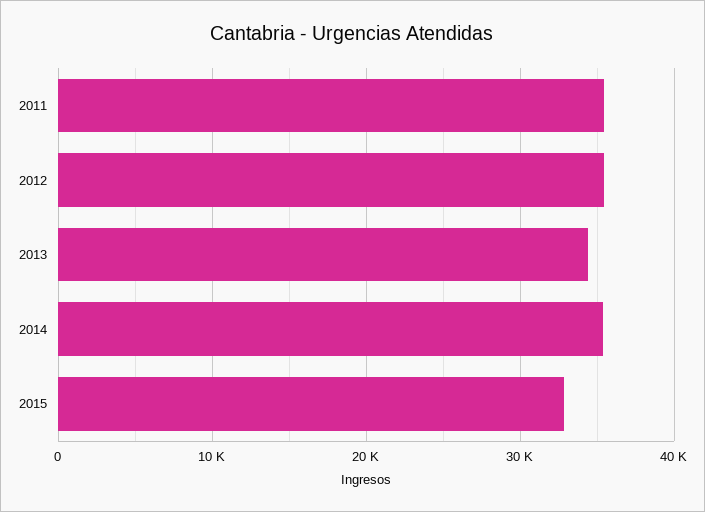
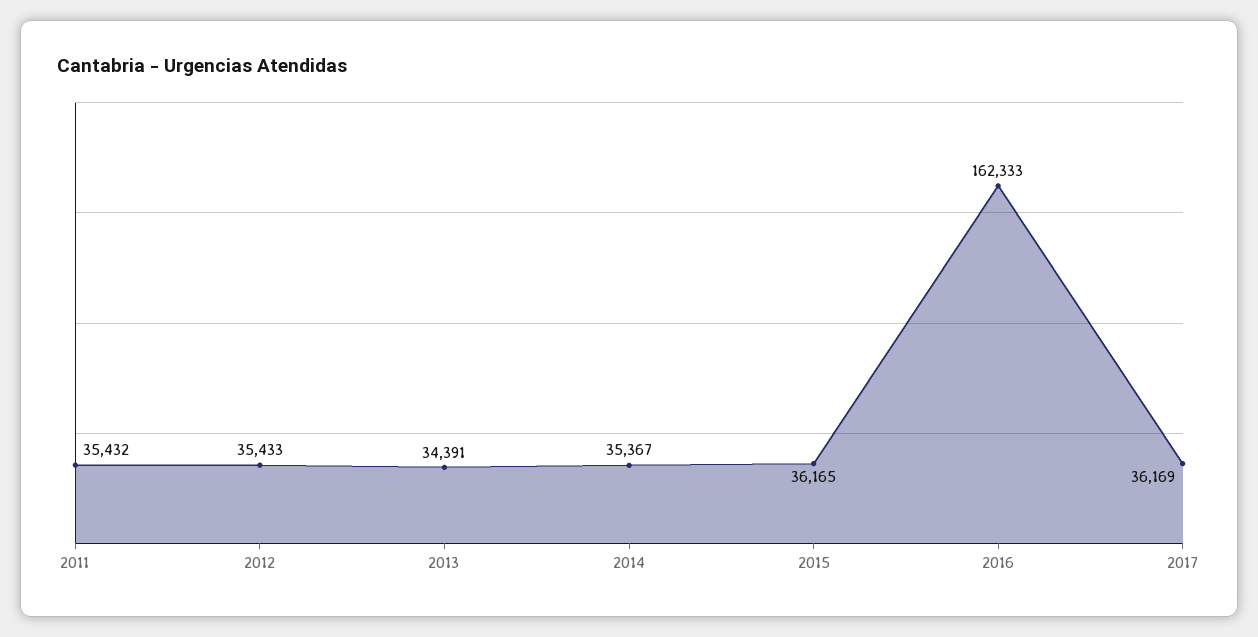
2015: 33000 -> 36165
2016: none -> 162333
2017: none -> 36169

